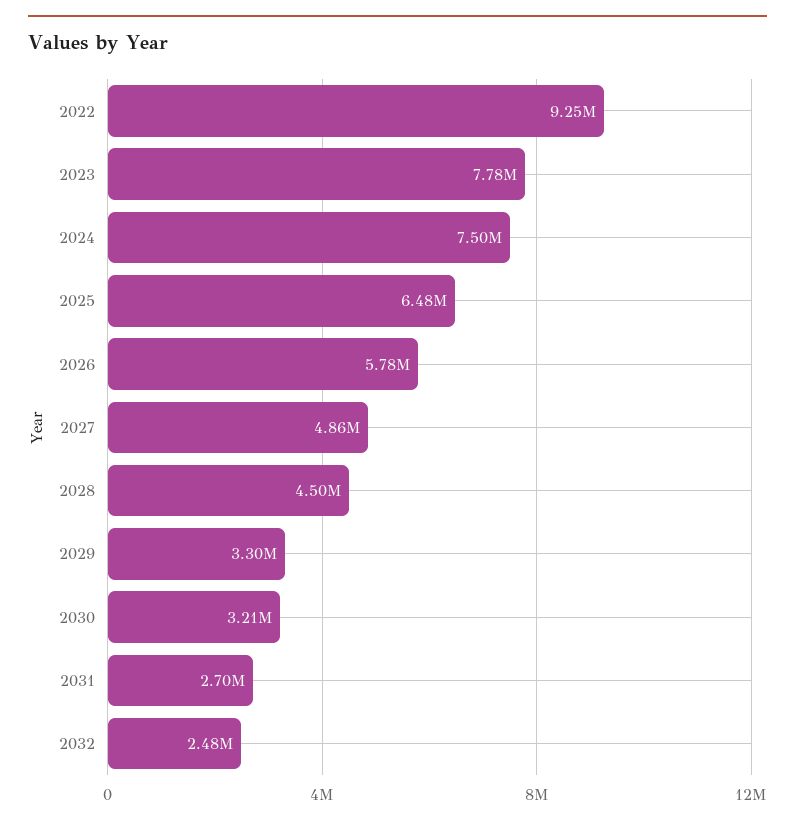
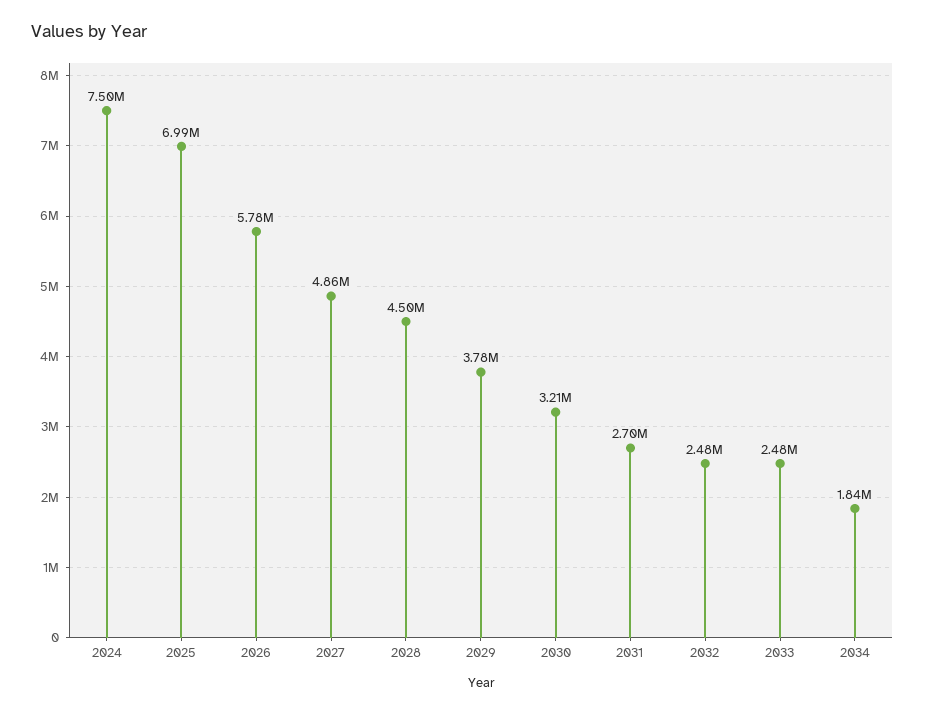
2022: 9250000 -> none
2023: 7780000 -> none
2025: 6480000 -> 6990000
2029: 3300000 -> 3780000
2033: none -> 2480000
2034: none -> 1840000

